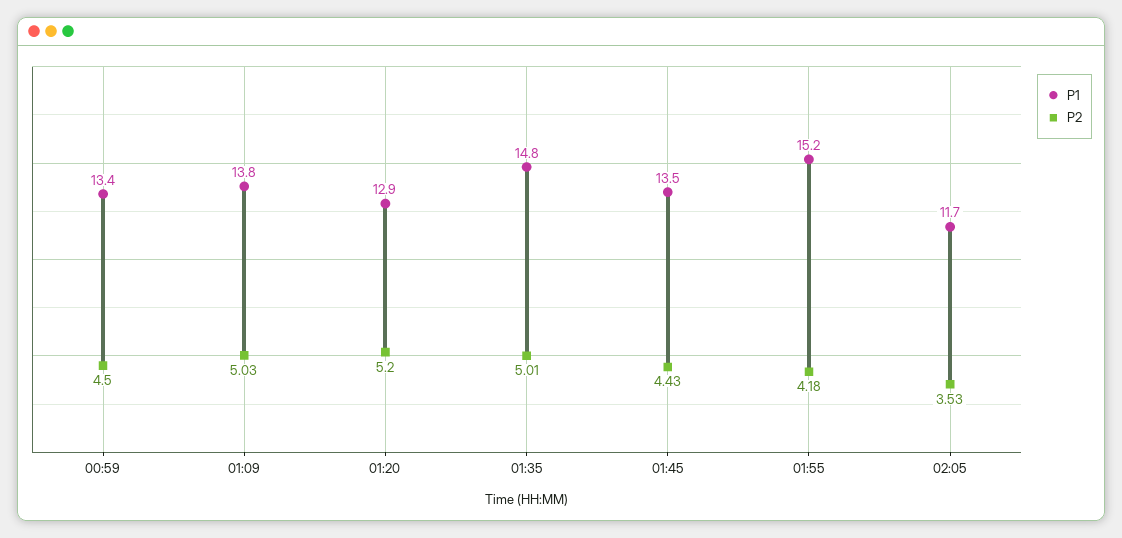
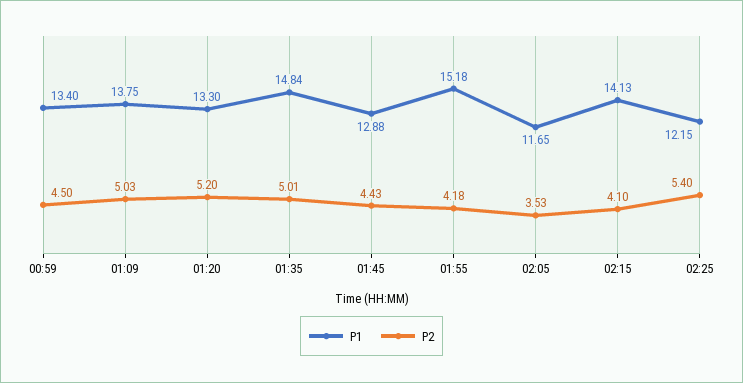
P1, 01:20: 12.9 -> 13.3
P1, 01:45: 13.5 -> 12.88
P1, 02:15: none -> 14.13
P2, 02:15: none -> 4.1
P1, 02:25: none -> 12.15
P2, 02:25: none -> 5.4

